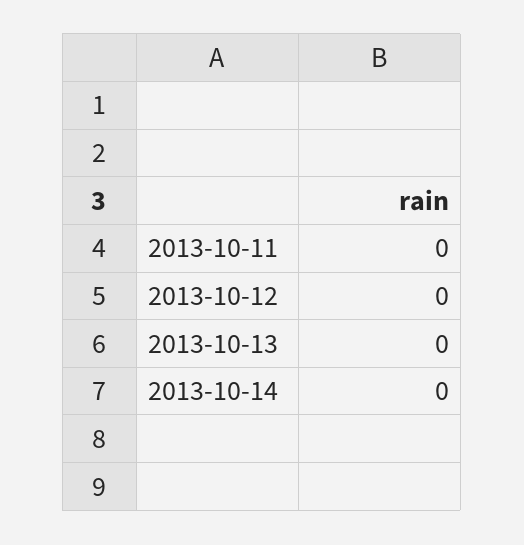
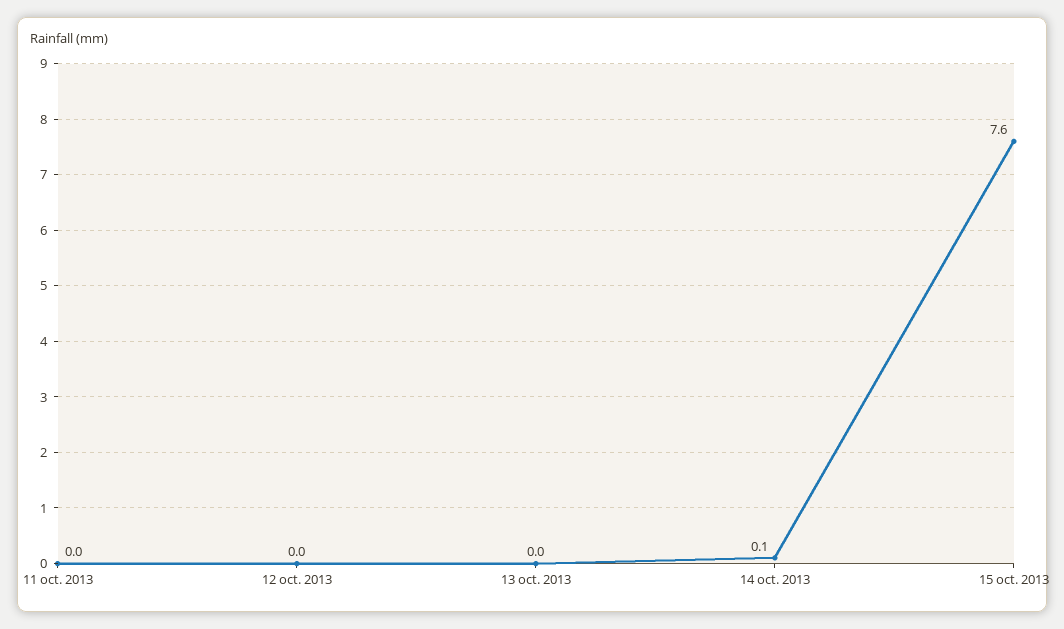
2013-10-14: 0 -> 0.1
15 oct. 2013: none -> 7.6

